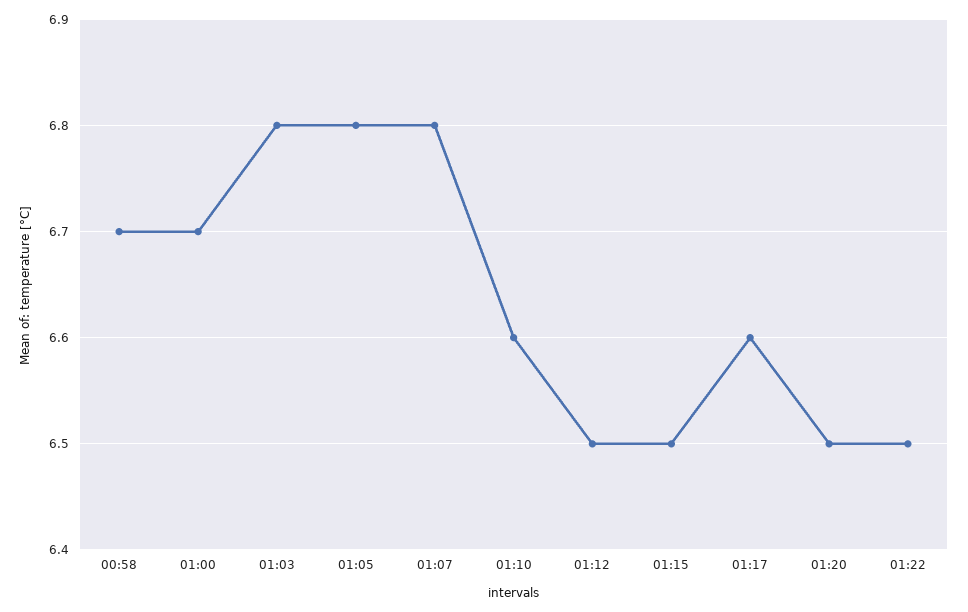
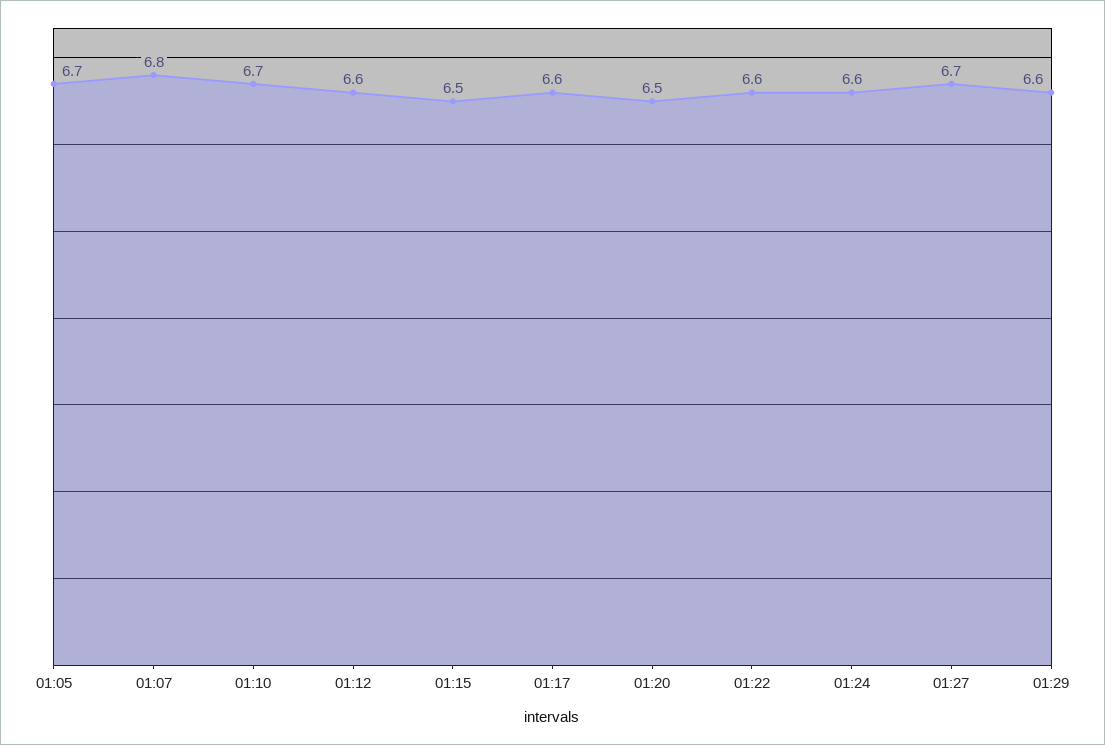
00:58: 6.7 -> none
01:00: 6.7 -> none
01:03: 6.8 -> none
01:05: 6.8 -> 6.7
01:10: 6.6 -> 6.7
01:12: 6.5 -> 6.6
01:22: 6.5 -> 6.6
01:24: none -> 6.6
01:27: none -> 6.7
01:29: none -> 6.6

